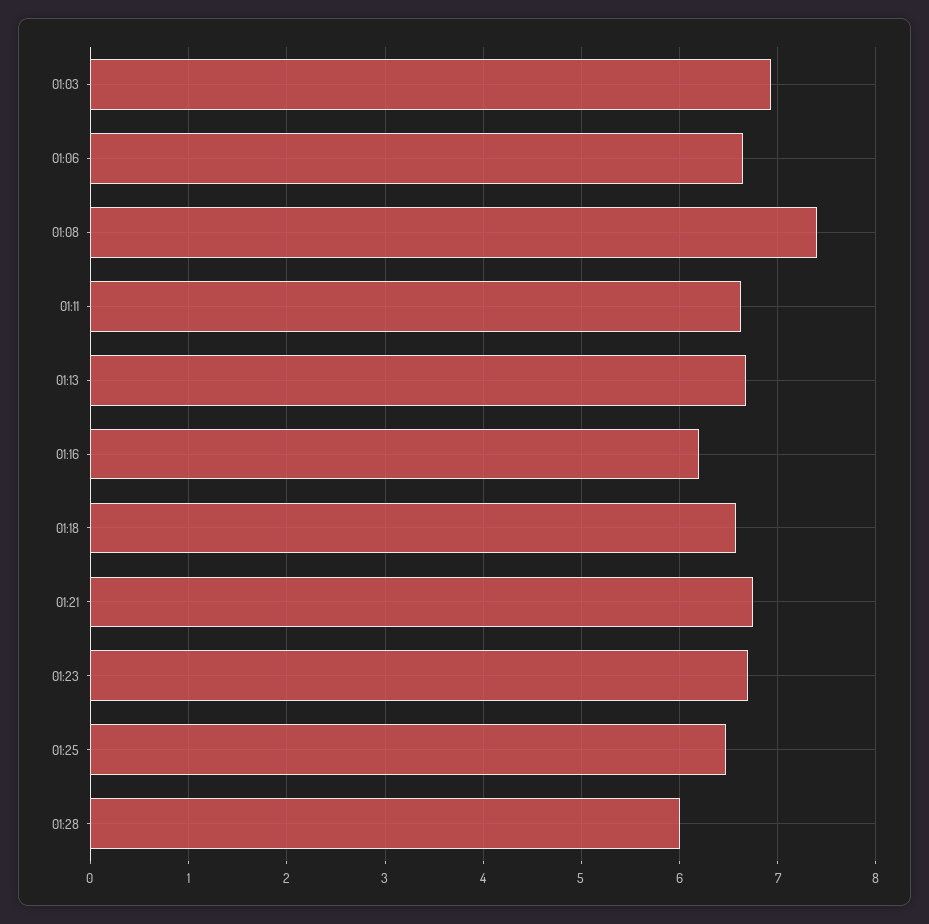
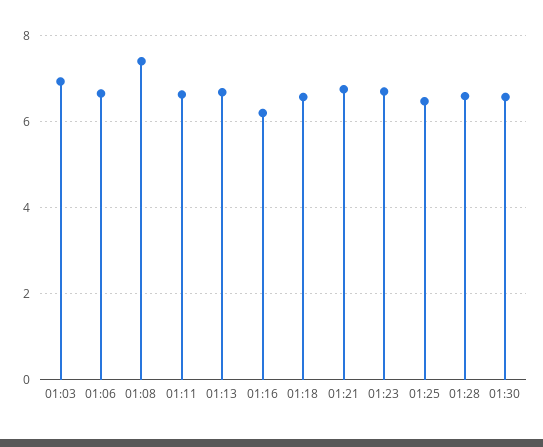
01:28: 6 -> 6.6
01:30: none -> 6.6

